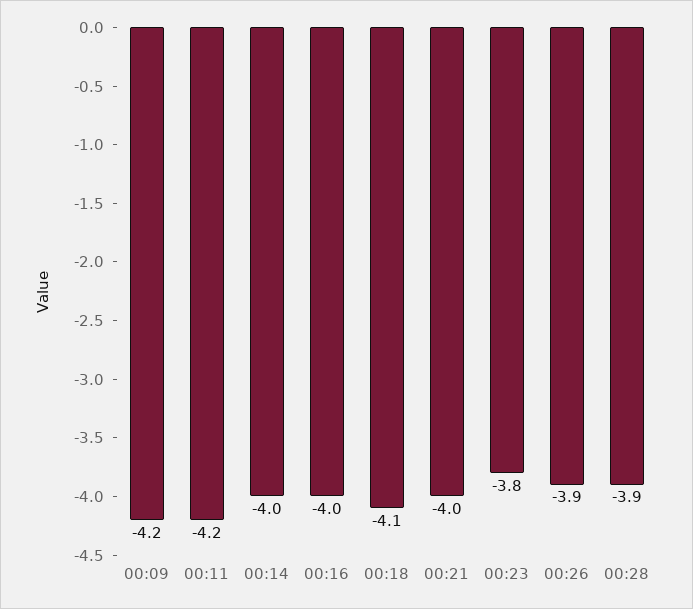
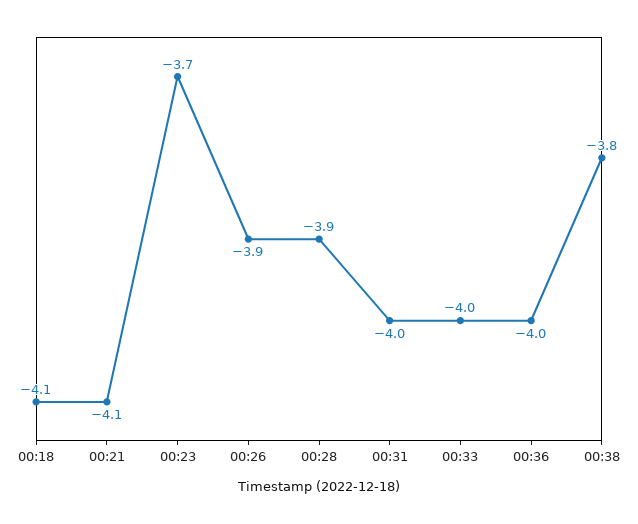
00:09: -4.2 -> none
00:11: -4.2 -> none
00:14: -4 -> none
00:16: -4 -> none
00:21: -4 -> -4.1
00:23: -3.8 -> -3.7
00:31: none -> -4
00:33: none -> -4
00:36: none -> -4
00:38: none -> -3.8

